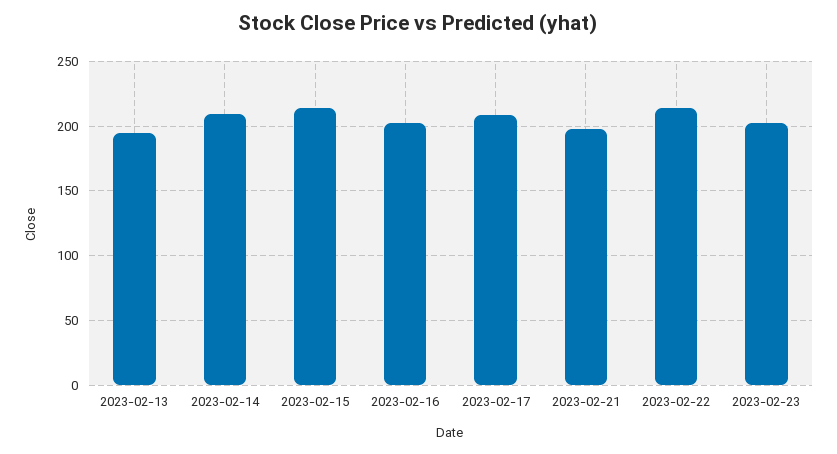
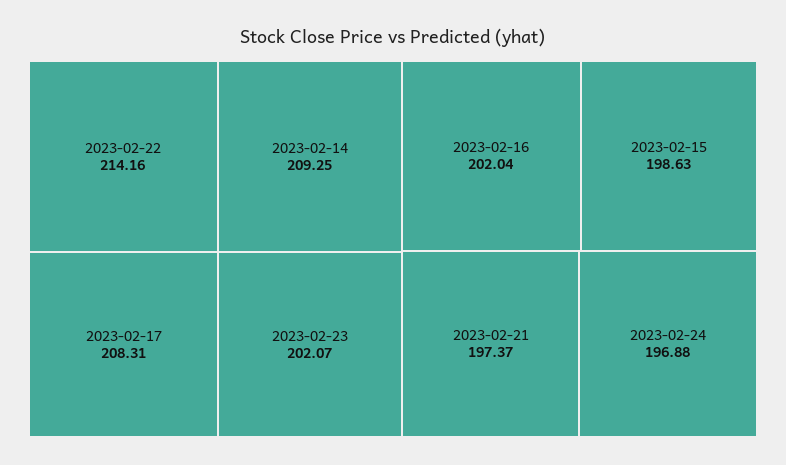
2023-02-13: 195 -> none
2023-02-15: 215 -> 198.63
2023-02-24: none -> 196.88

